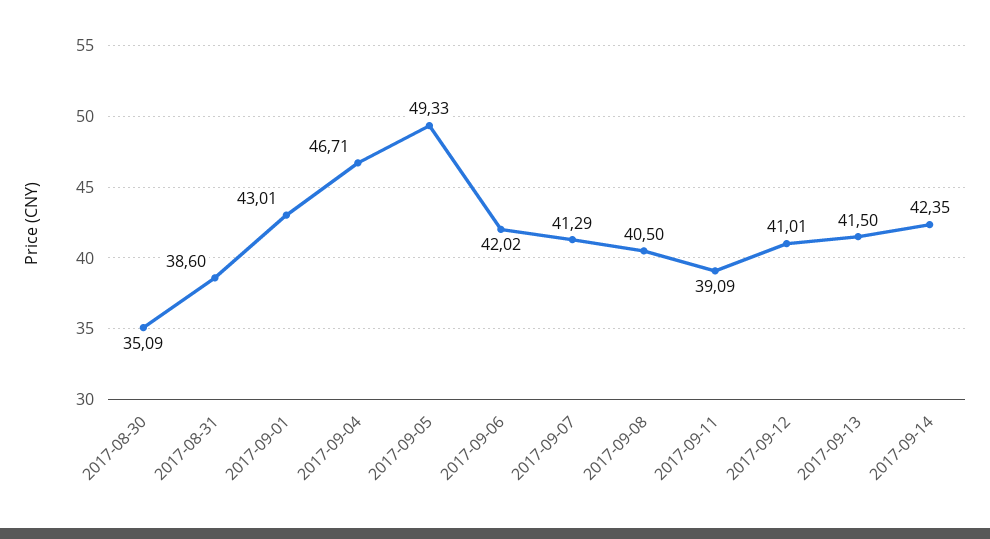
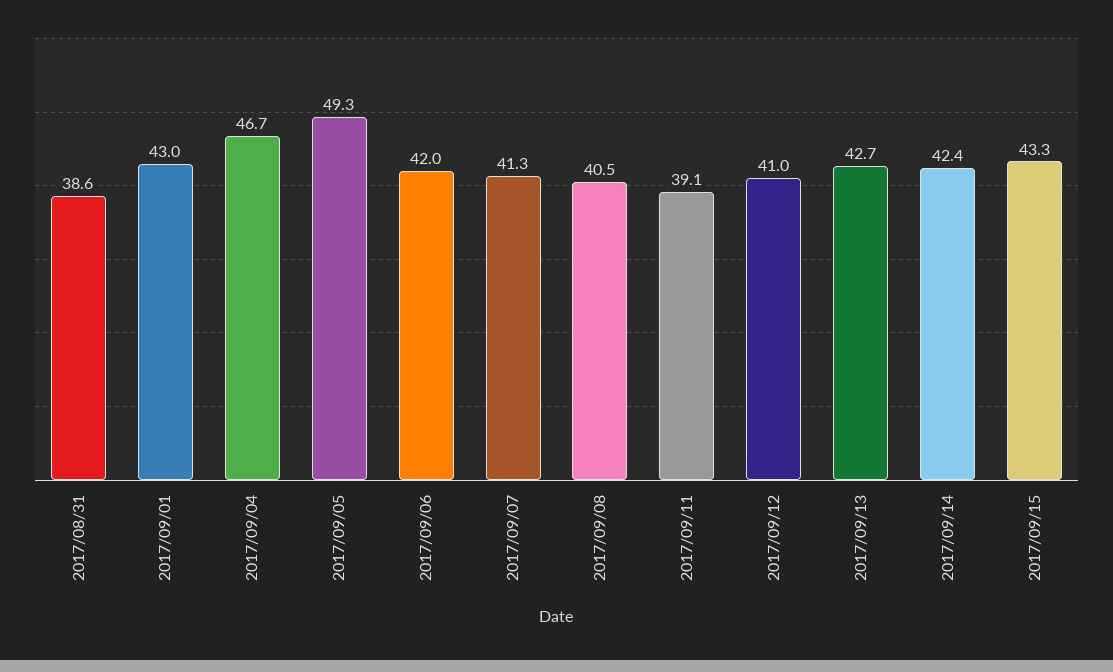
2017-08-30: 35.09 -> none
2017-09-13: 41.5 -> 42.7
2017/09/15: none -> 43.3

